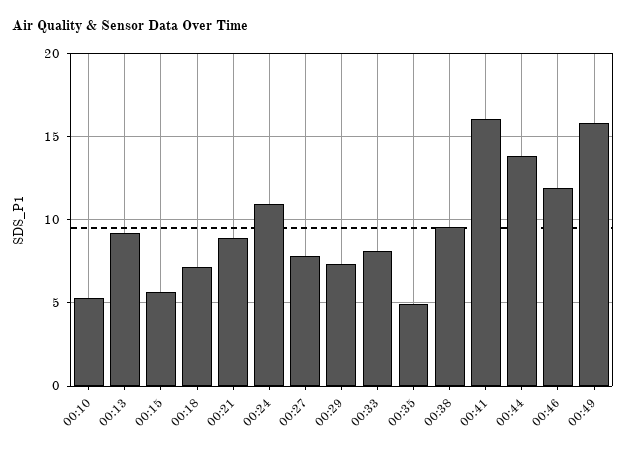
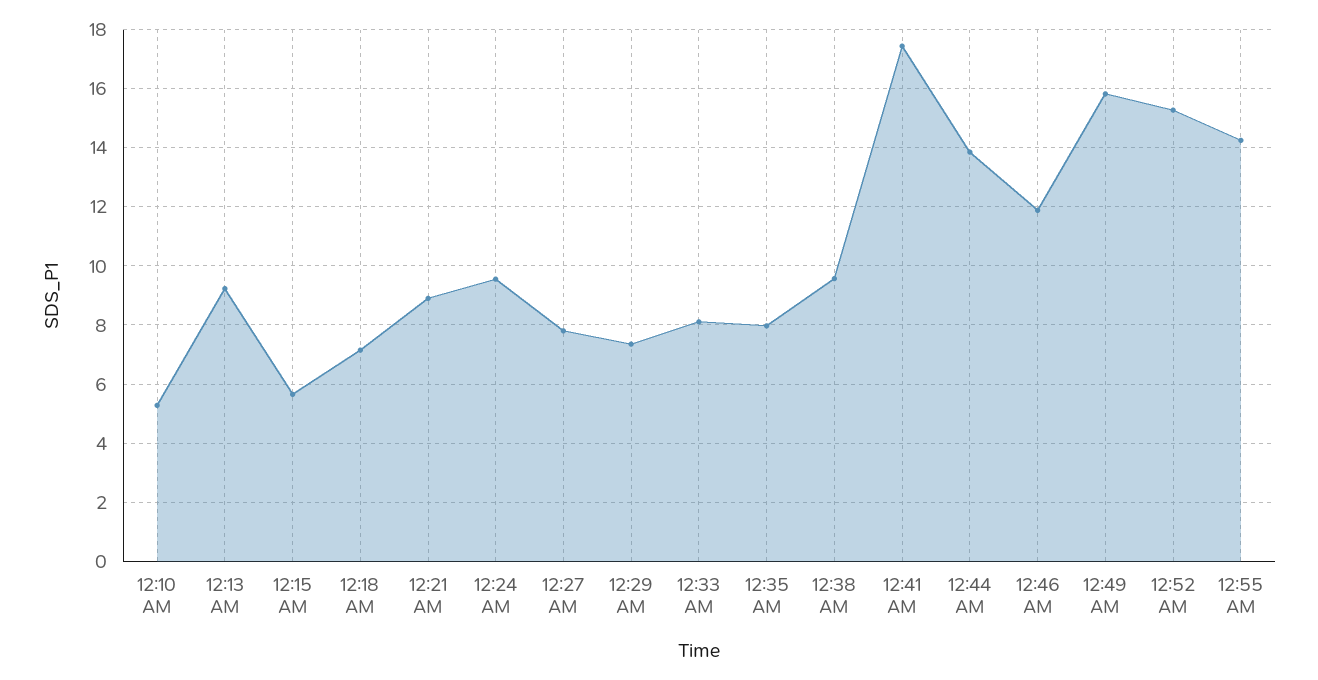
00:24: 11 -> 9.5
00:35: 5 -> 8
00:41: 16 -> 17.5
12:52 AM: none -> 15.25
12:55 AM: none -> 14.25

